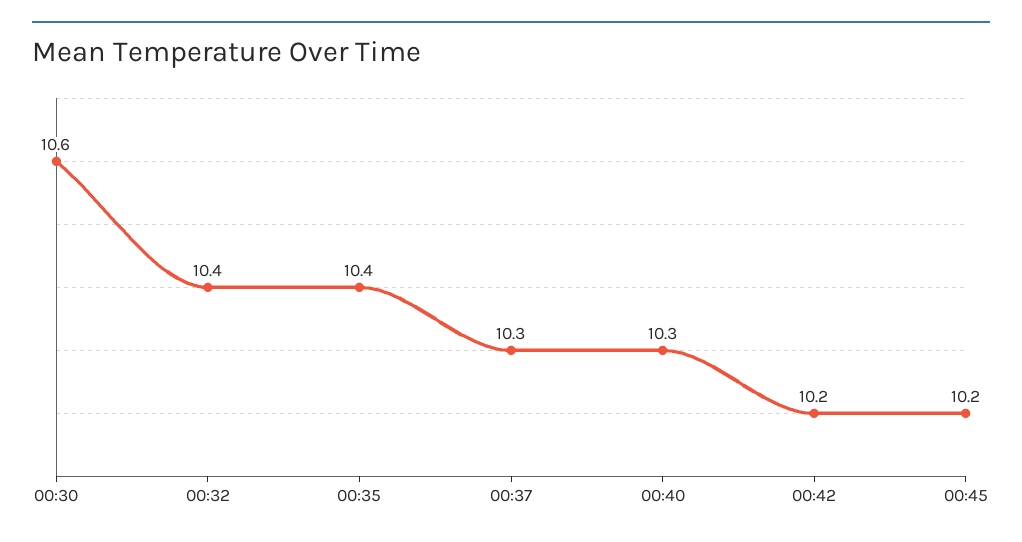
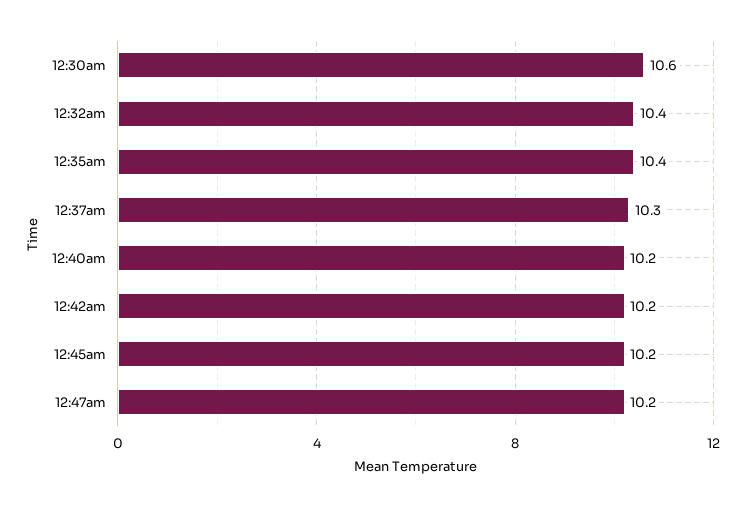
00:40: 10.3 -> 10.2
12:47am: none -> 10.2

